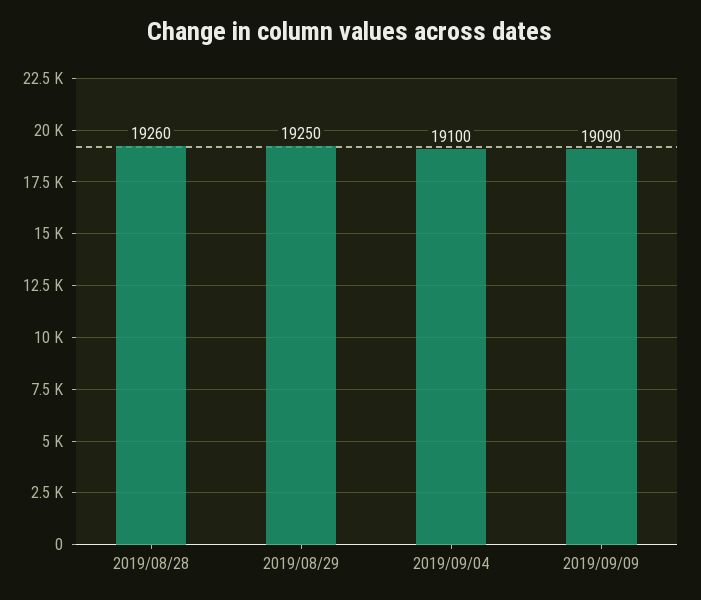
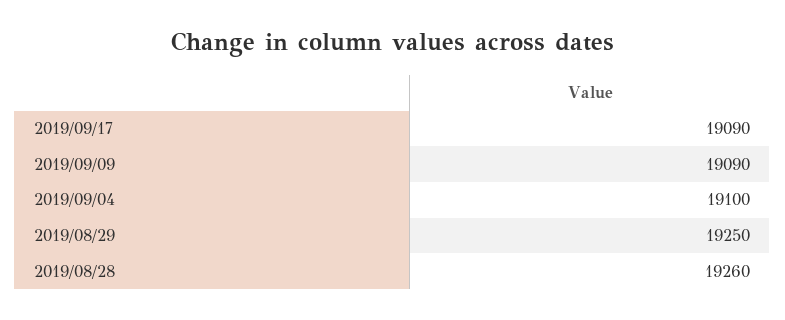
2019/09/17: none -> 19090

